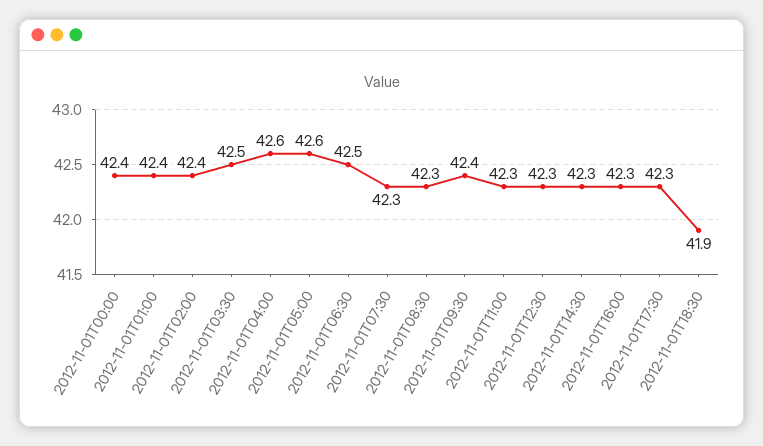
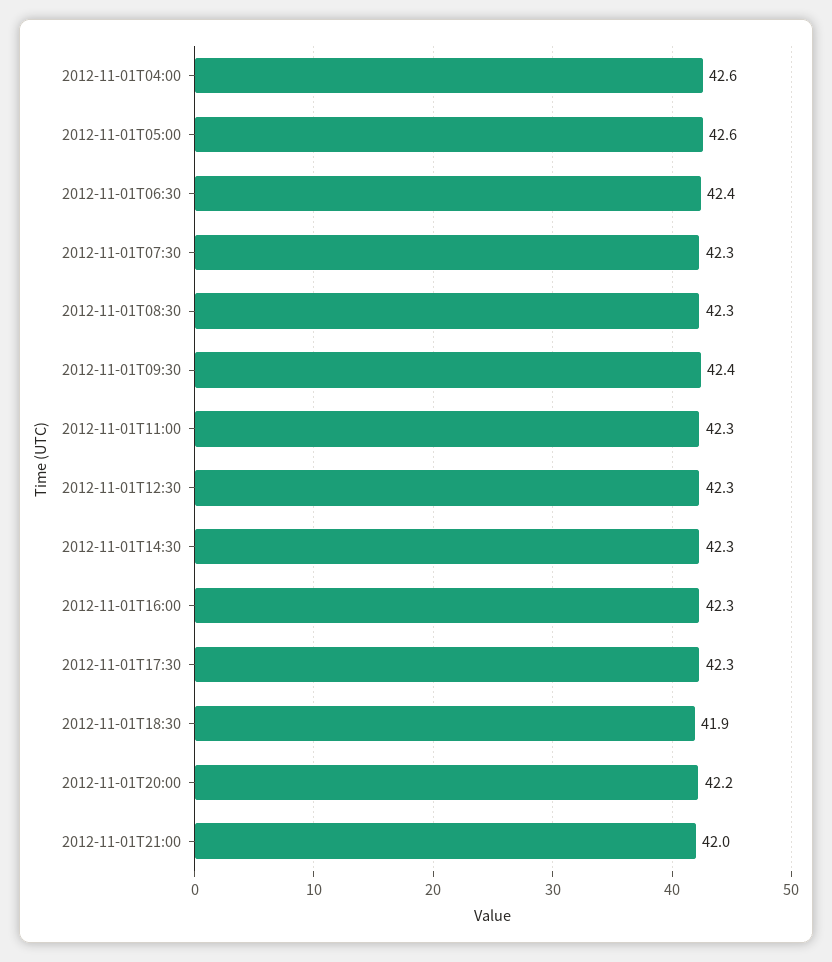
2012-11-01T00:00: 42.4 -> none
2012-11-01T01:00: 42.4 -> none
2012-11-01T02:00: 42.4 -> none
2012-11-01T03:30: 42.5 -> none
2012-11-01T06:30: 42.5 -> 42.4
2012-11-01T20:00: none -> 42.2
2012-11-01T21:00: none -> 42

